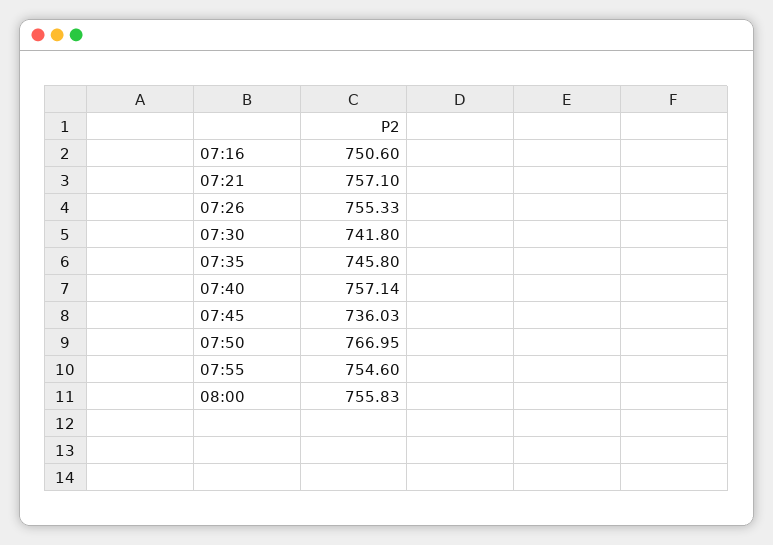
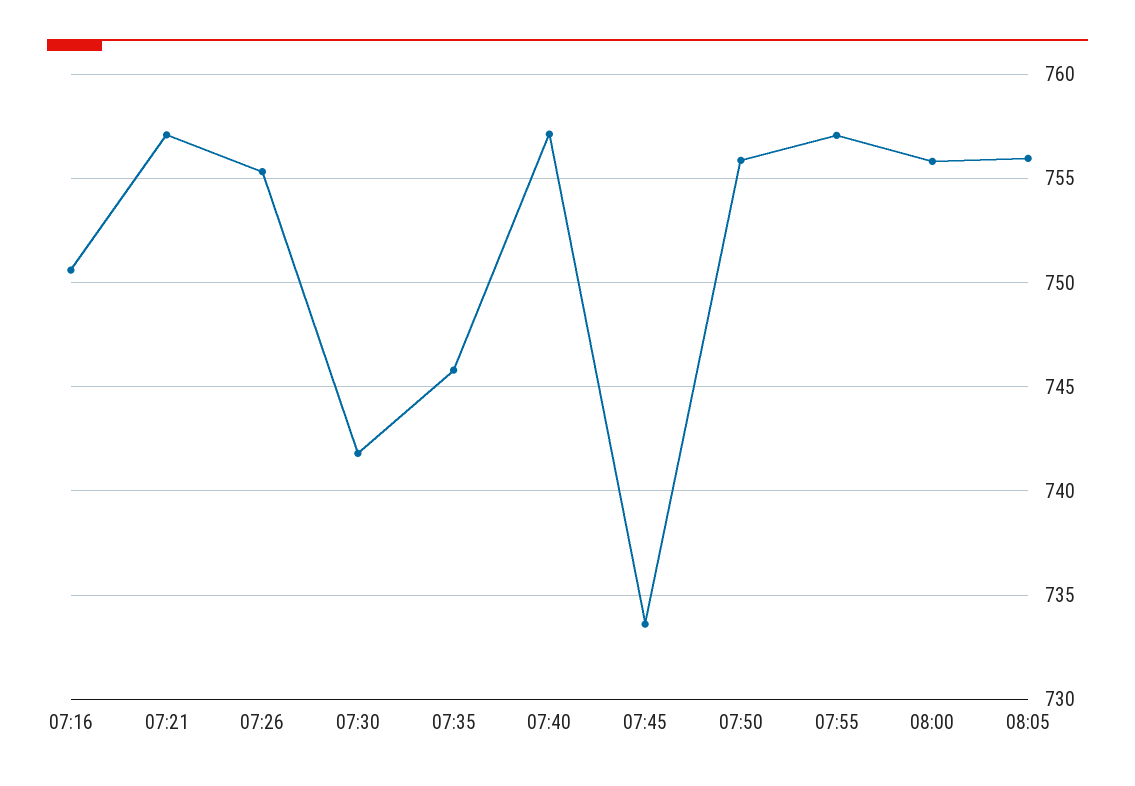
07:45: 736.03 -> 733.5
07:50: 766.95 -> 756
07:55: 754.6 -> 757
08:05: none -> 756

